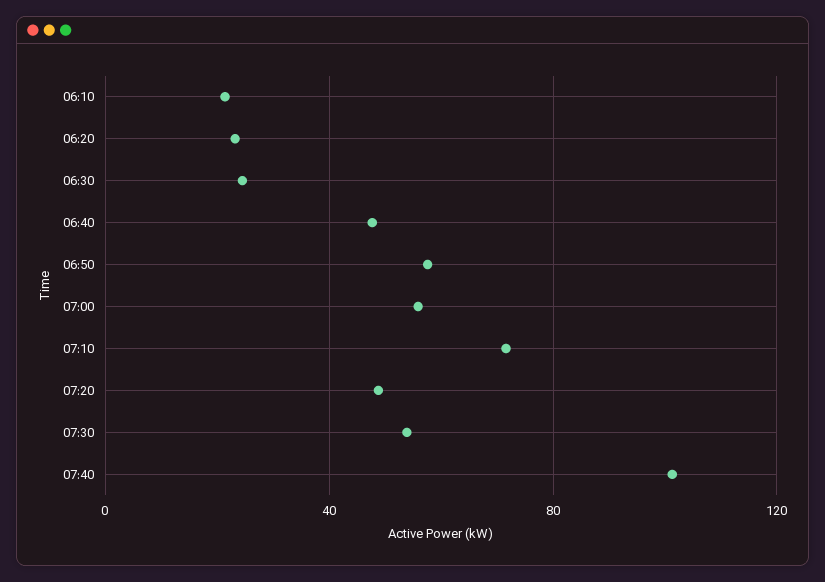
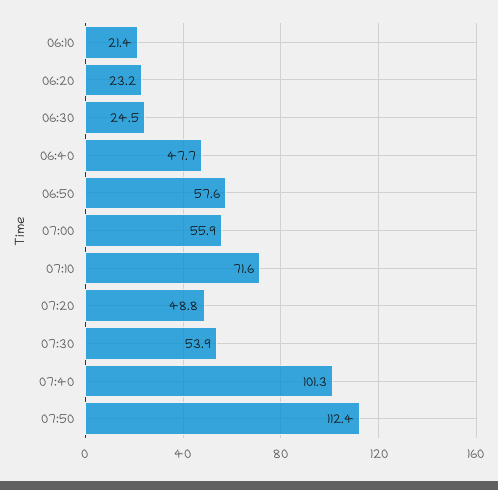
07:50: none -> 112.4

